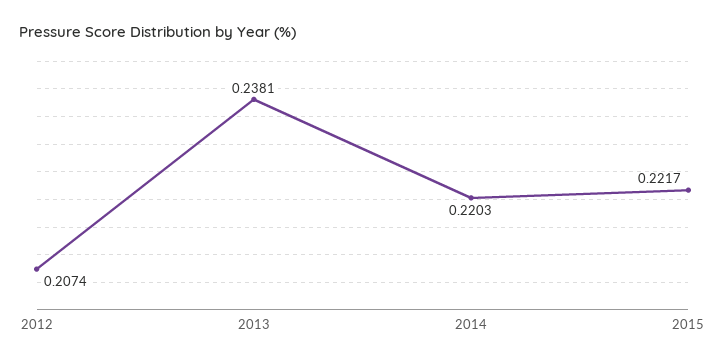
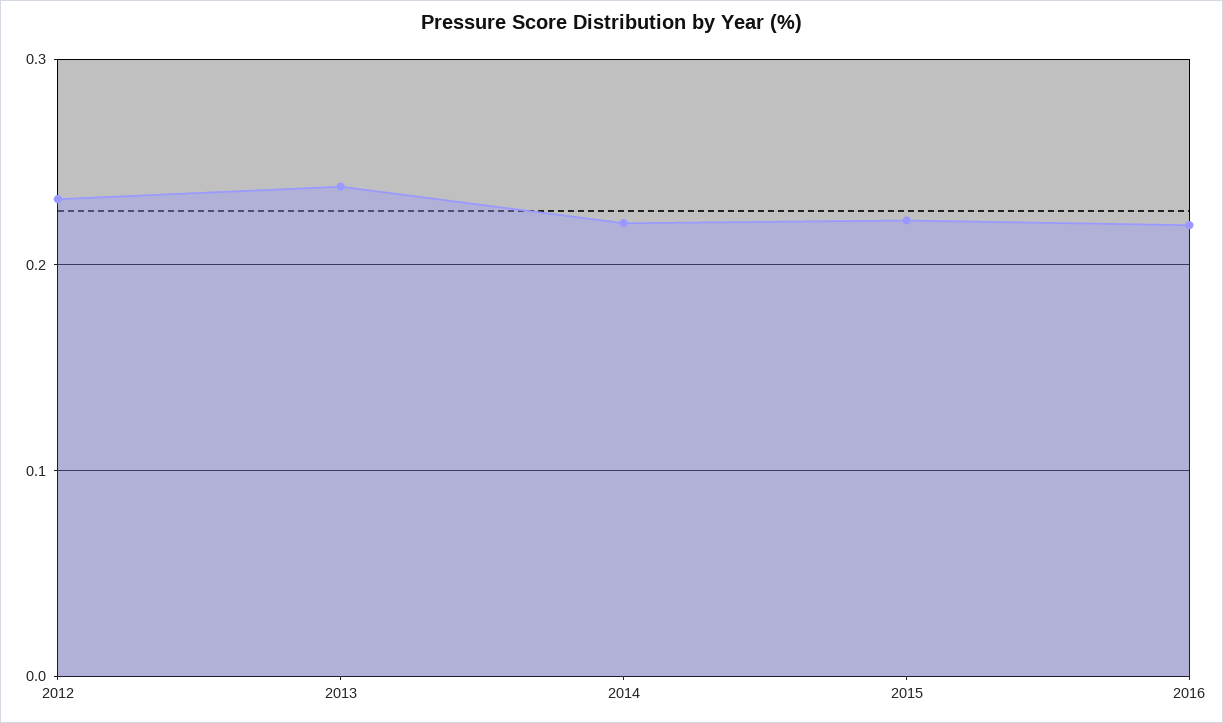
2012: 0.2074 -> 0.23
2016: none -> 0.22

